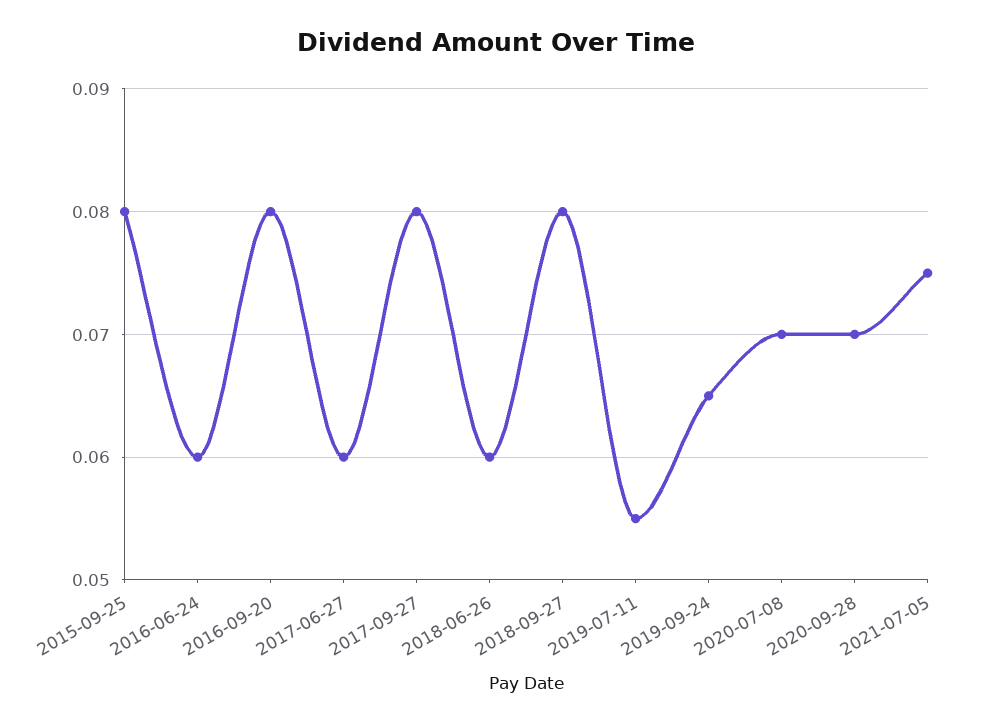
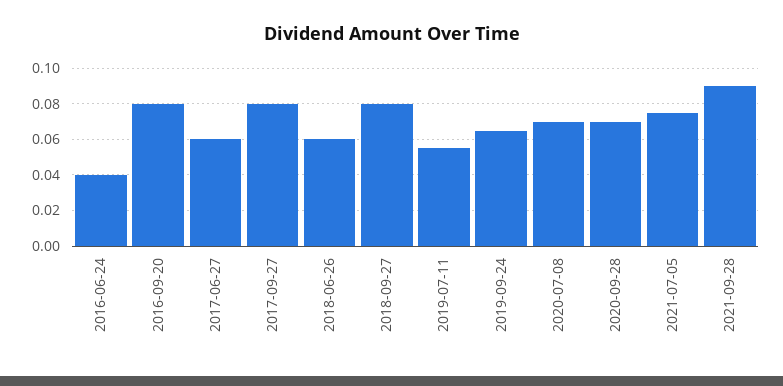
2015-09-25: 0.08 -> none
2016-06-24: 0.06 -> 0.04
2021-09-28: none -> 0.09

